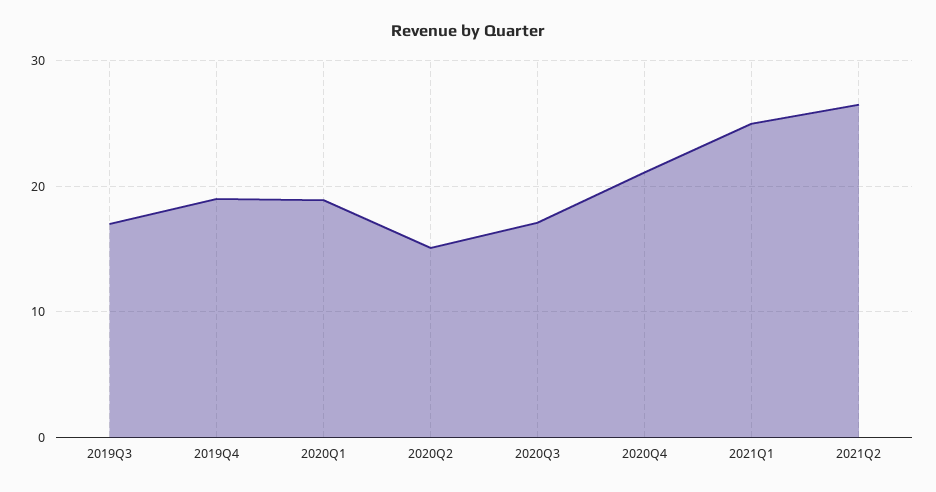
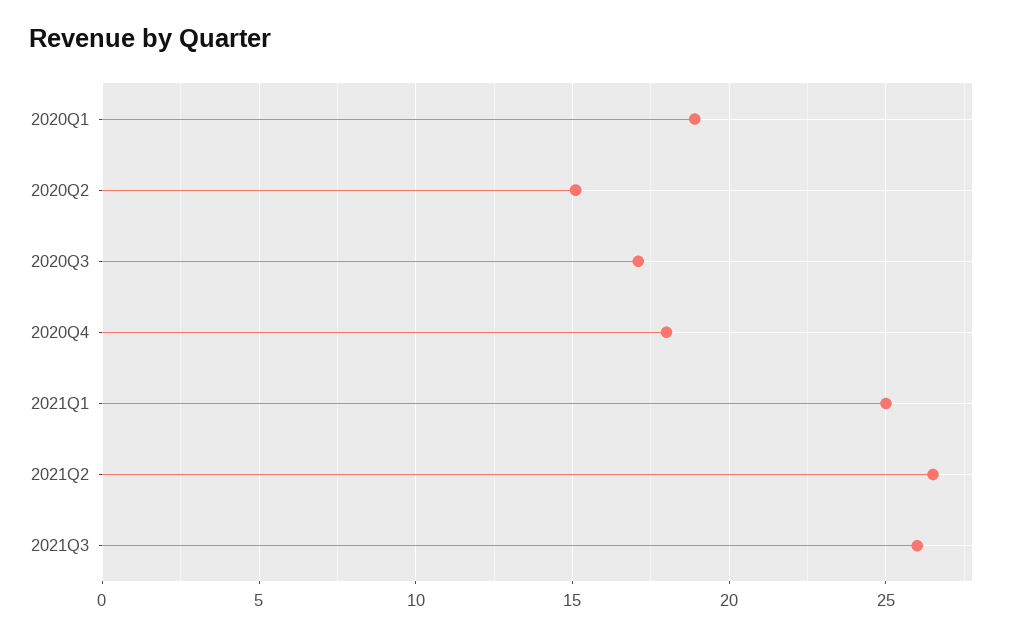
2019Q3: 17 -> none
2019Q4: 19 -> none
2020Q4: 21 -> 18
2021Q3: none -> 26

